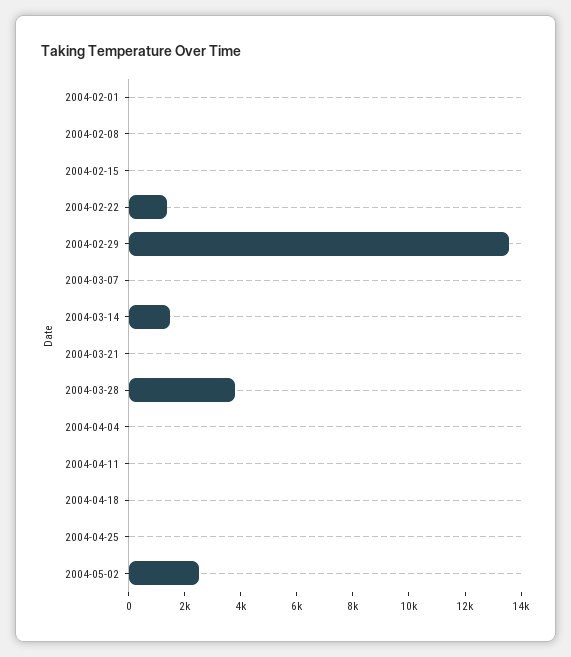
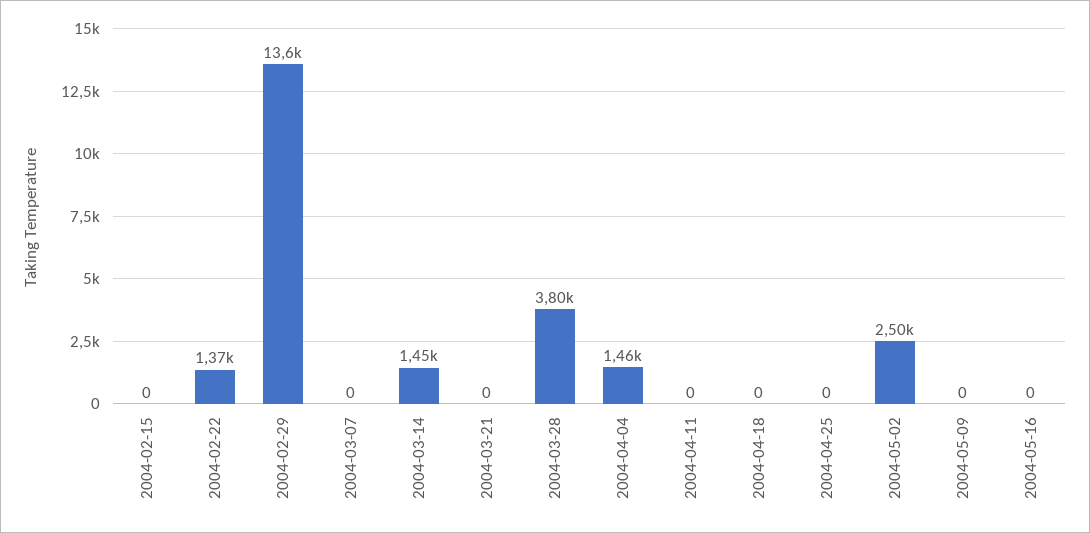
2004-02-01: 0 -> none
2004-02-08: 0 -> none
2004-04-04: 0 -> 1460
2004-05-09: none -> 0
2004-05-16: none -> 0

